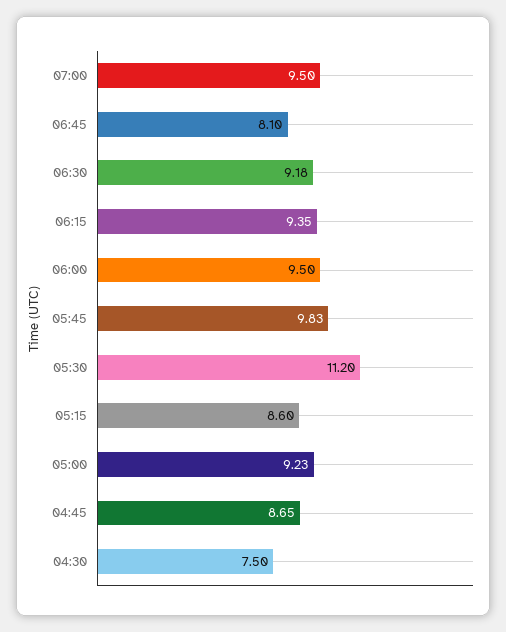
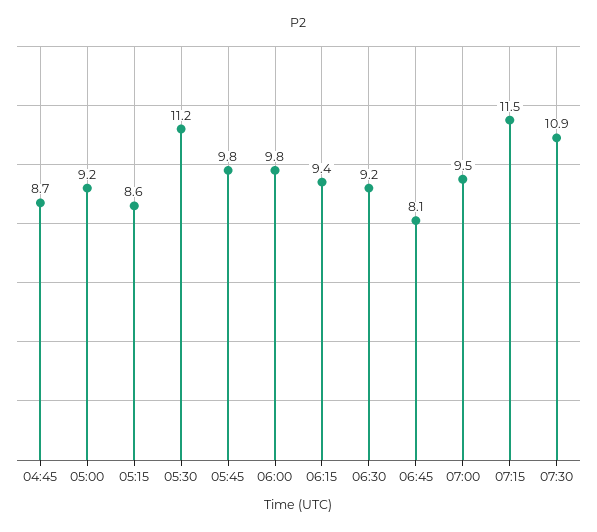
06:00: 9.5 -> 9.8
04:30: 7.5 -> none
07:15: none -> 11.5
07:30: none -> 10.9

